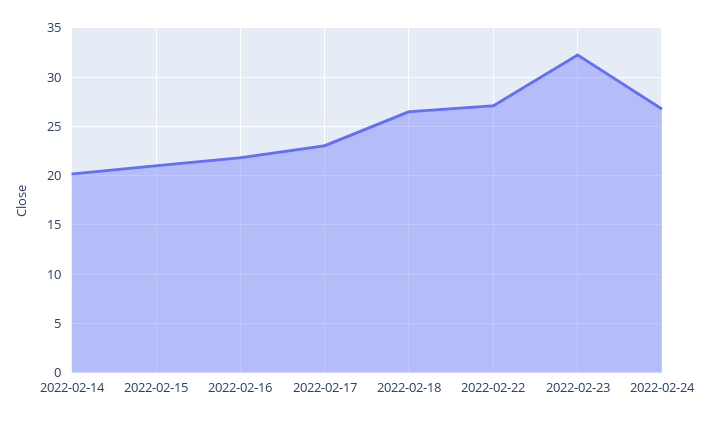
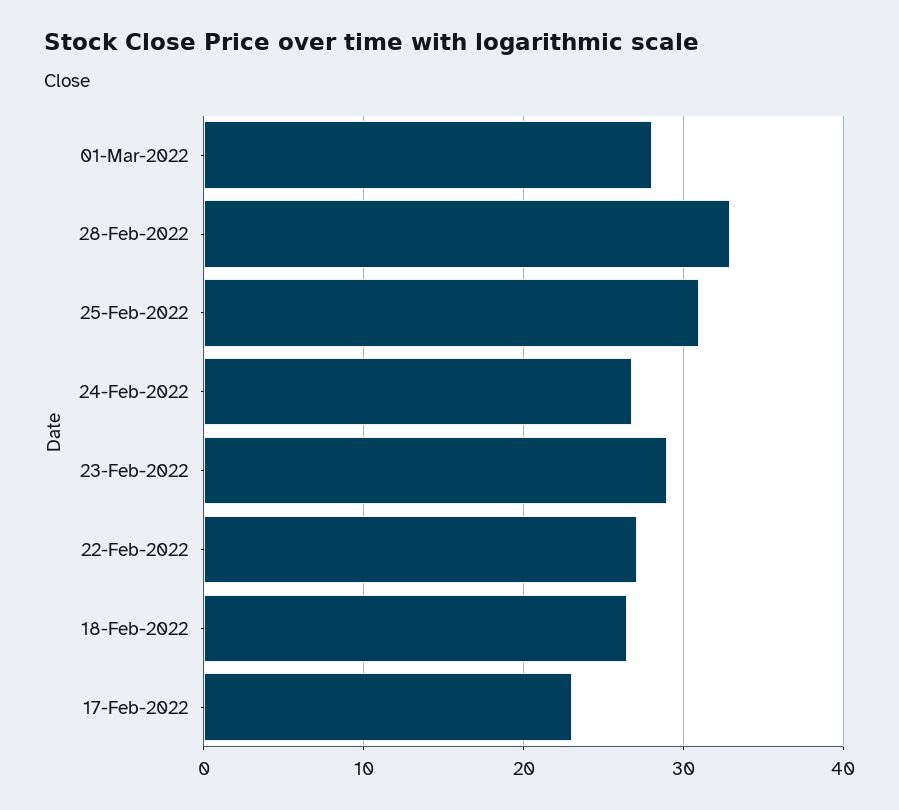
2022-02-14: 20 -> none
2022-02-15: 21 -> none
2022-02-16: 22 -> none
2022-02-23: 32 -> 29
01-Mar-2022: none -> 28
28-Feb-2022: none -> 33
25-Feb-2022: none -> 31

